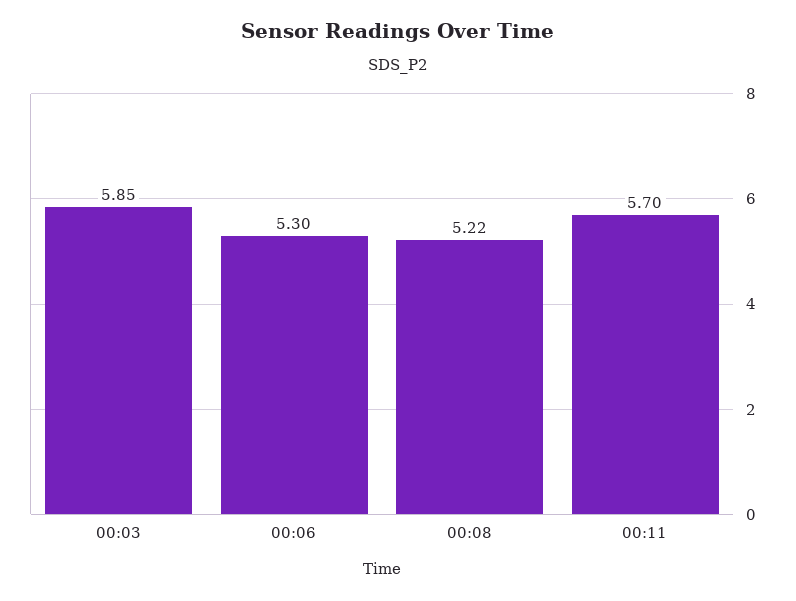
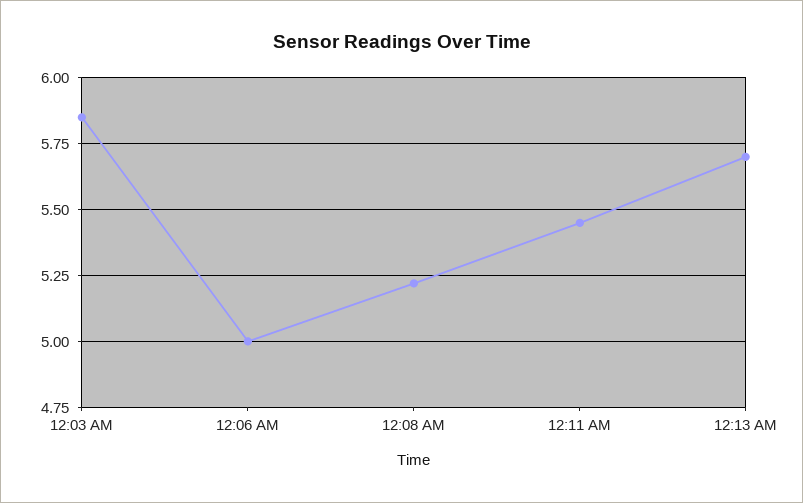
00:06: 5.3 -> 5
00:11: 5.7 -> 5.45
12:13 AM: none -> 5.7

